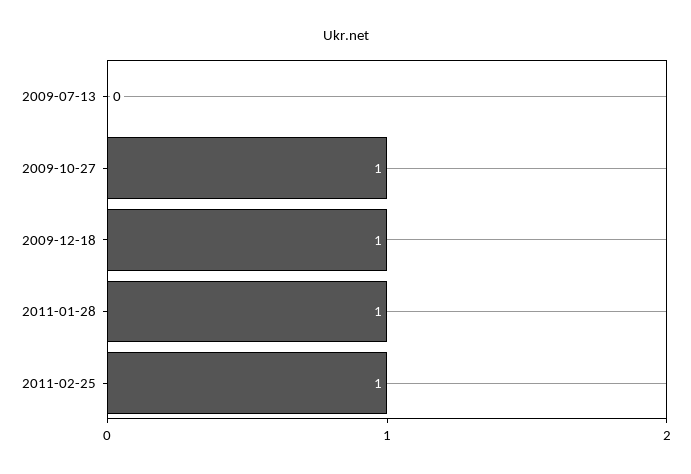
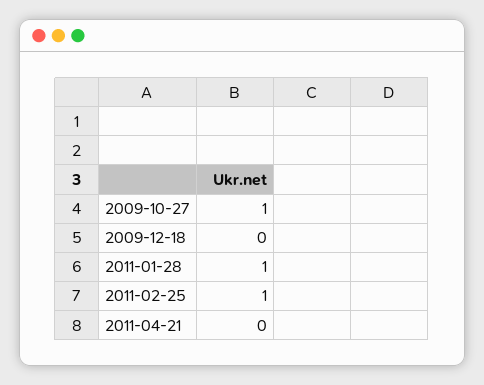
2009-07-13: 0 -> none
2009-12-18: 1 -> 0
2011-04-21: none -> 0

